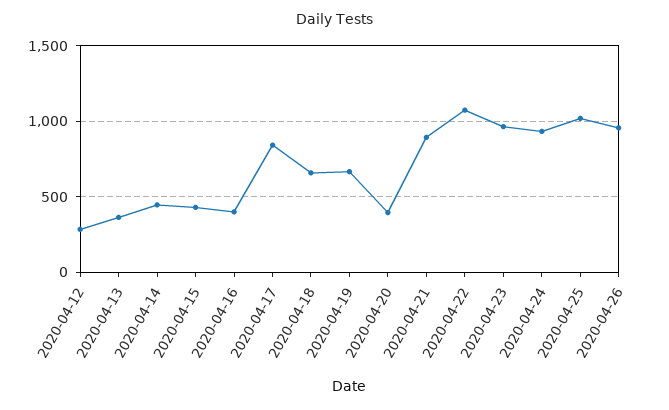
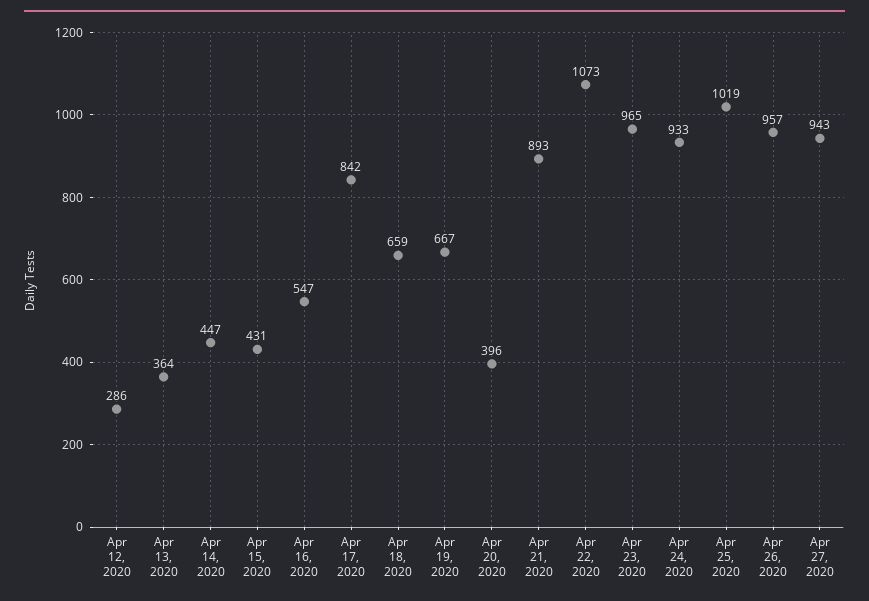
2020-04-16: 400 -> 547
Apr 27, 2020: none -> 943

